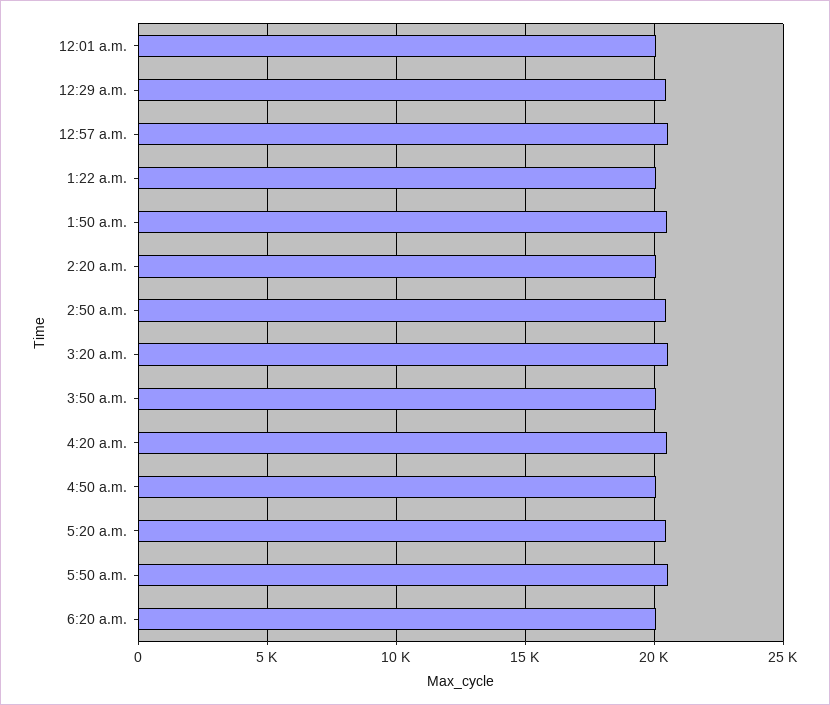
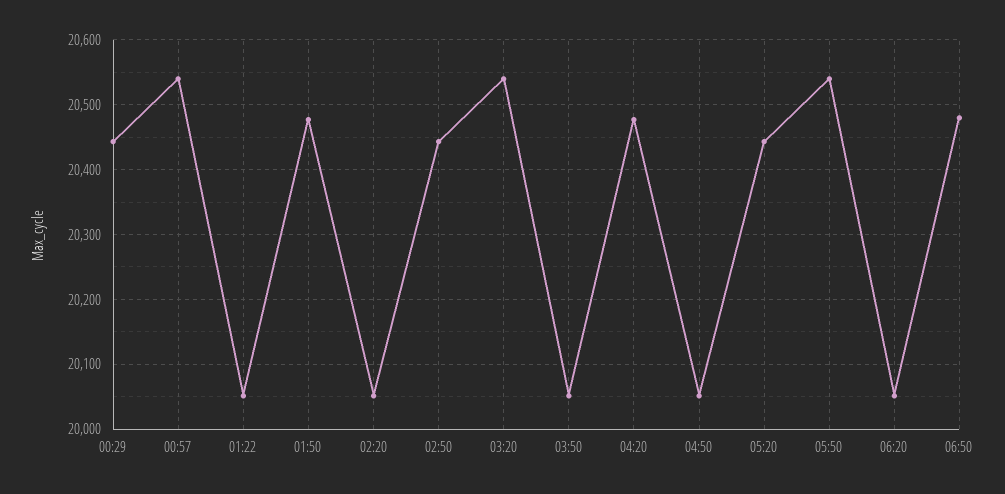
12:01 a.m.: 20000 -> none
06:50: none -> 20480

